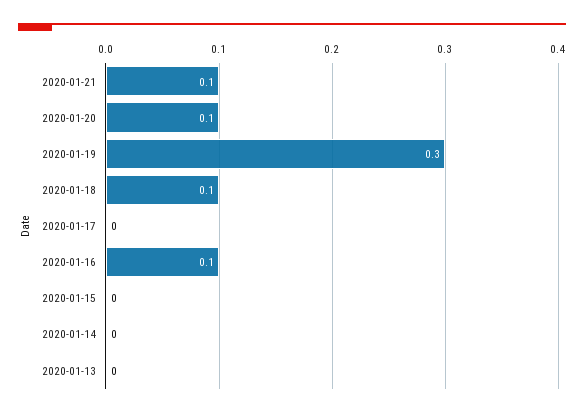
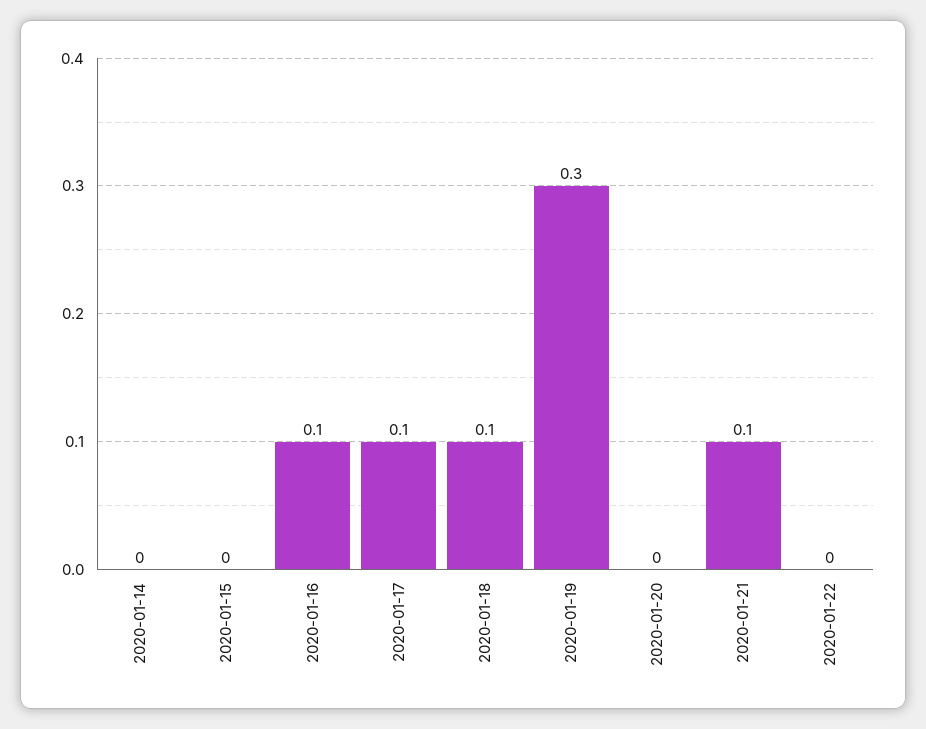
2020-01-20: 0.1 -> 0
2020-01-17: 0 -> 0.1
2020-01-13: 0 -> none
2020-01-22: none -> 0

